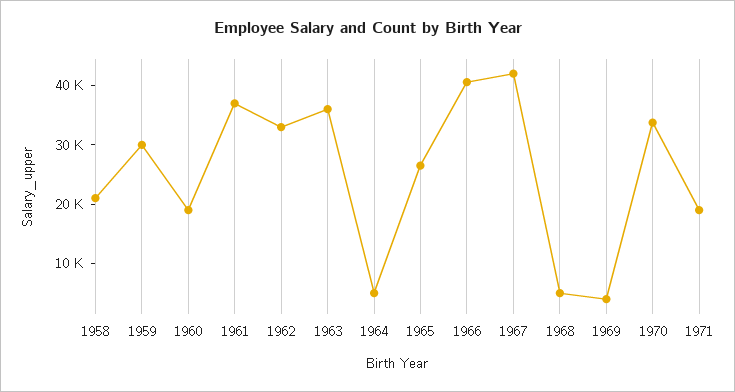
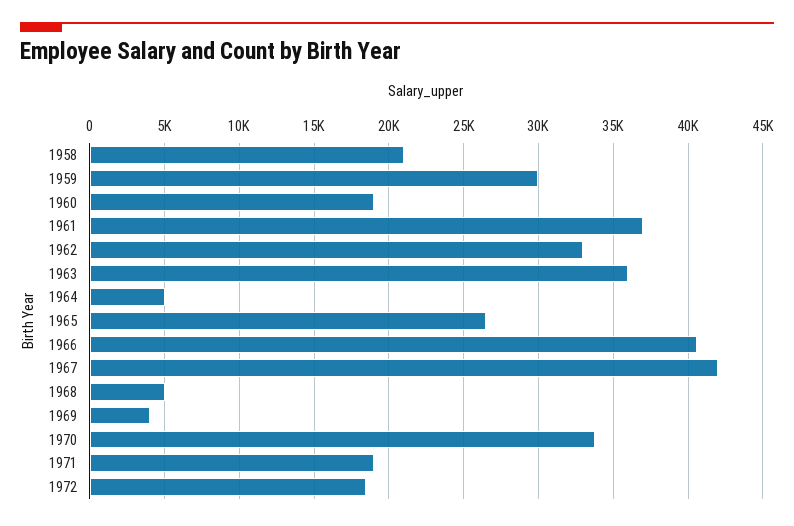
1972: none -> 18500

